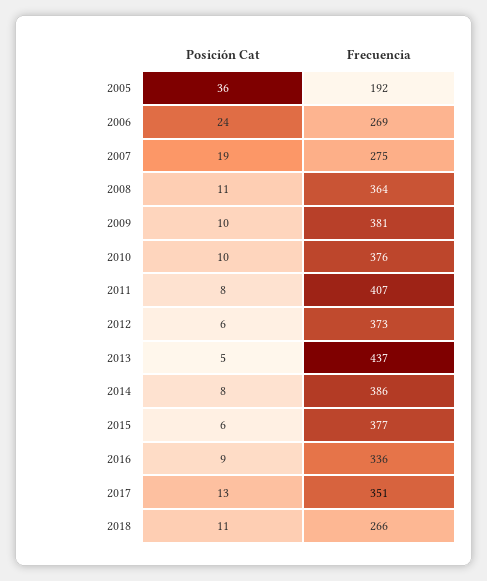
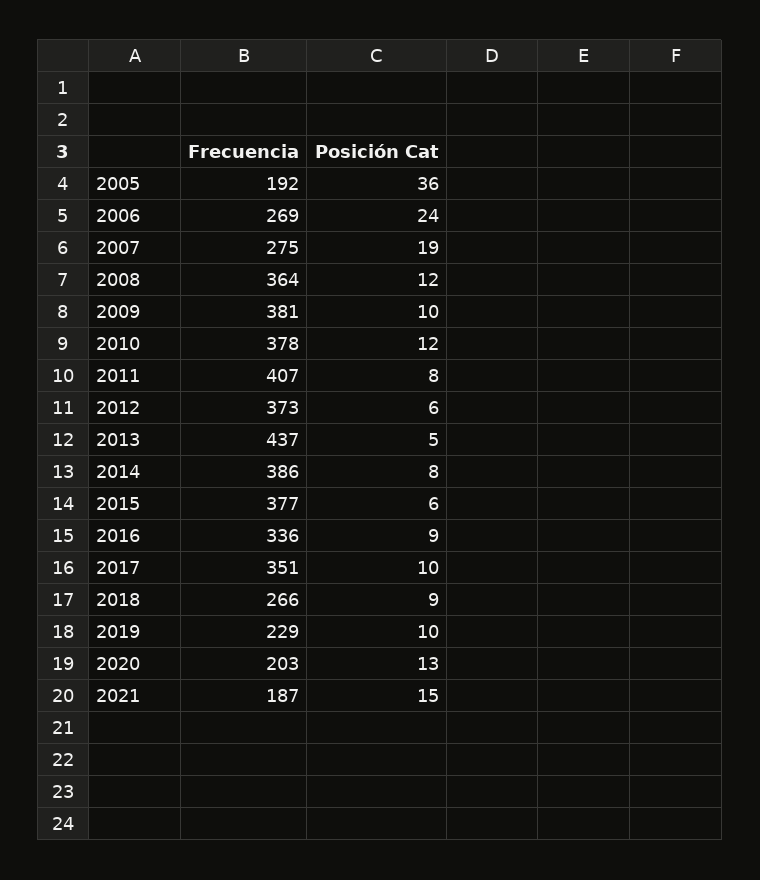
Posición Cat, 2008: 11 -> 12
Posición Cat, 2010: 10 -> 12
Frecuencia, 2010: 376 -> 378
Posición Cat, 2017: 13 -> 10
Posición Cat, 2018: 11 -> 9
Frecuencia, 2019: none -> 229
Posición Cat, 2019: none -> 10
Frecuencia, 2020: none -> 203
Posición Cat, 2020: none -> 13
Frecuencia, 2021: none -> 187
Posición Cat, 2021: none -> 15

